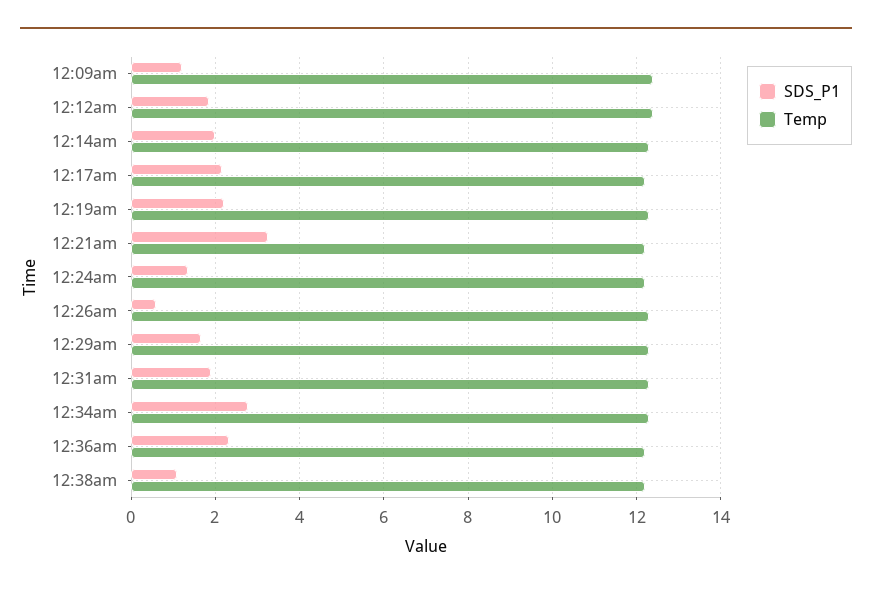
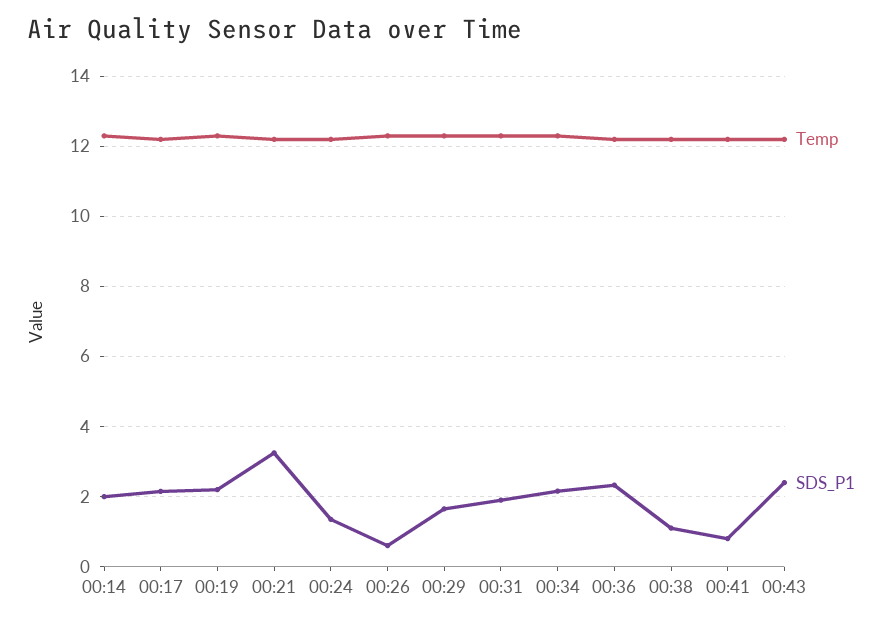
SDS_P1, 12:09am: 1.2 -> none
Temp, 12:09am: 12.4 -> none
SDS_P1, 12:12am: 1.8 -> none
Temp, 12:12am: 12.4 -> none
SDS_P1, 12:34am: 2.8 -> 2.2
Temp, 00:41: none -> 12.2
SDS_P1, 00:41: none -> 0.8
Temp, 00:43: none -> 12.2
SDS_P1, 00:43: none -> 2.4

